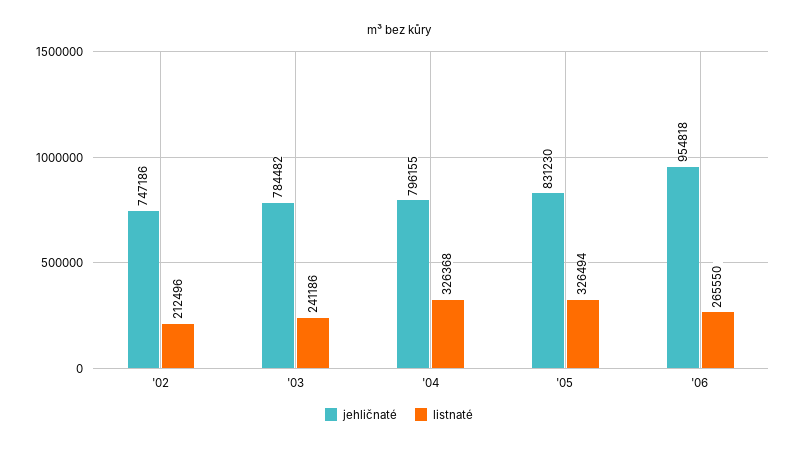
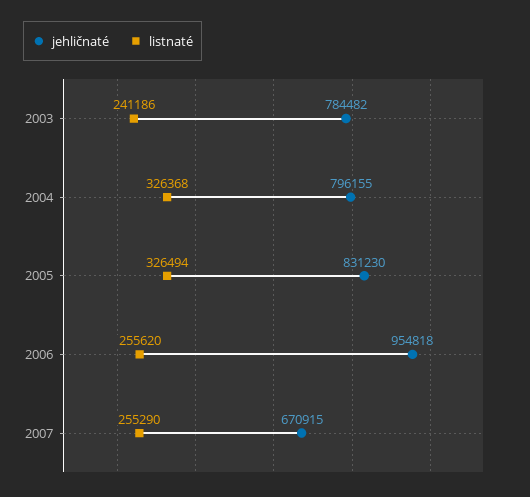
jehličnaté, '02: 747186 -> none
listnaté, '02: 212496 -> none
listnaté, '06: 265550 -> 255620
jehličnaté, 2007: none -> 670915
listnaté, 2007: none -> 255290

